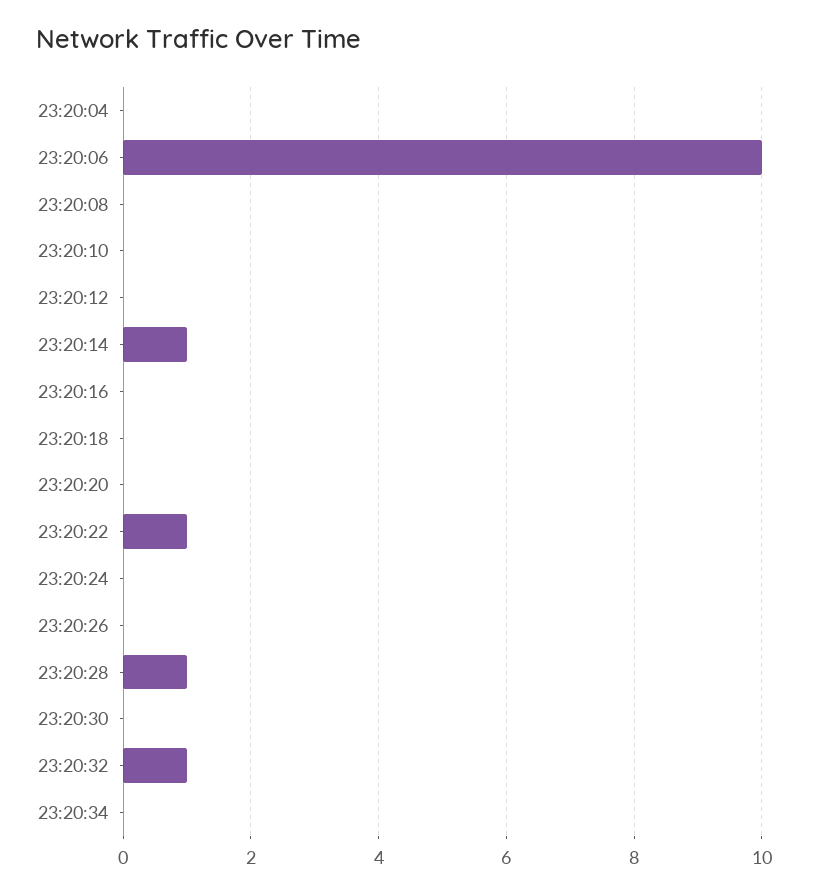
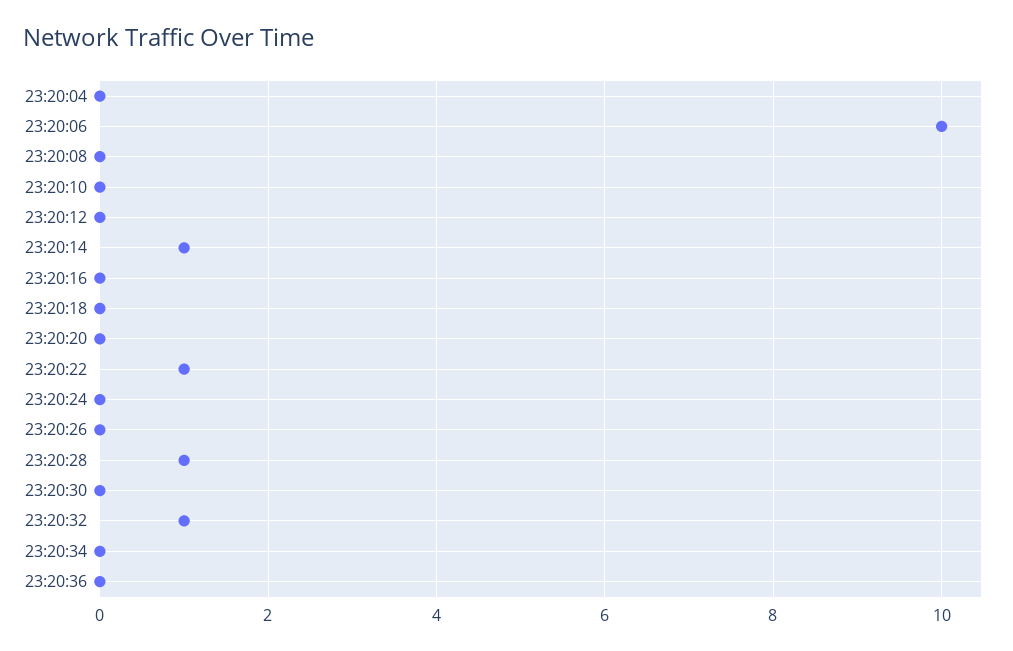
23:20:36: none -> 0

